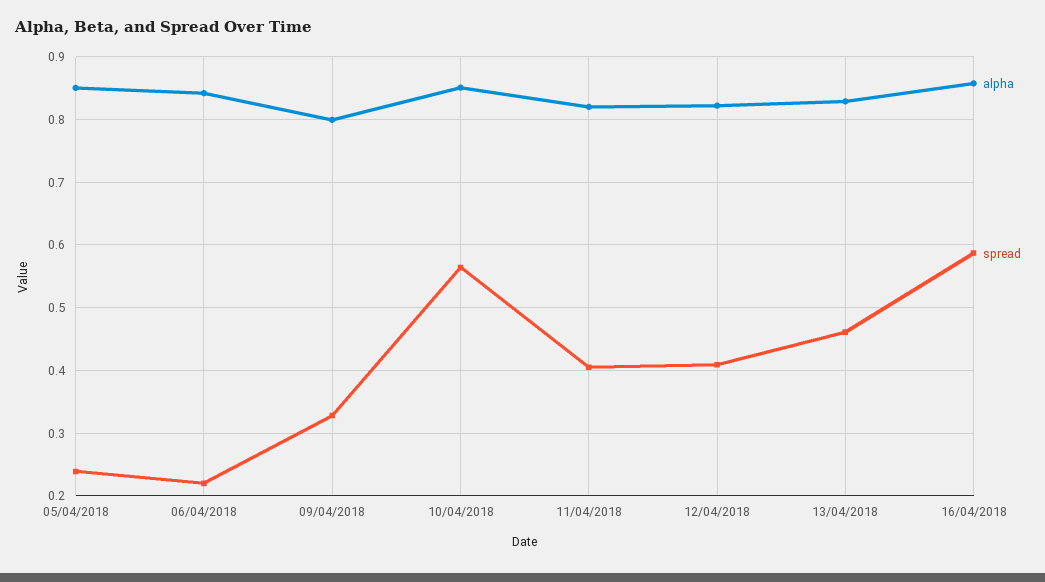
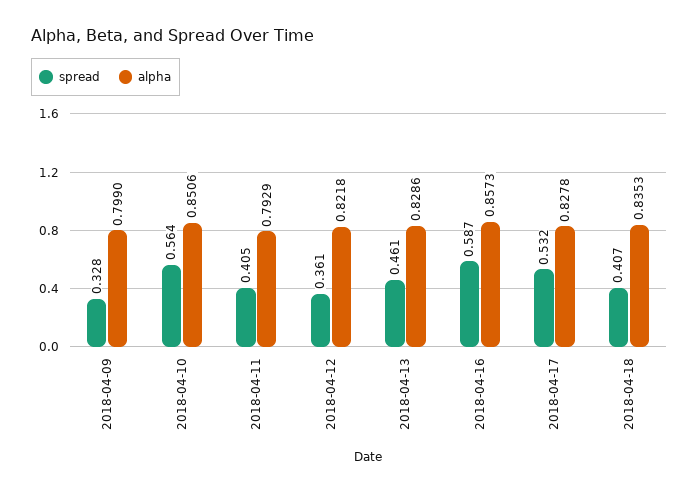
alpha, 05/04/2018: 0.85 -> none
spread, 05/04/2018: 0.24 -> none
alpha, 06/04/2018: 0.84 -> none
spread, 06/04/2018: 0.22 -> none
alpha, 11/04/2018: 0.82 -> 0.7929
spread, 12/04/2018: 0.41 -> 0.361
spread, 2018-04-17: none -> 0.532
alpha, 2018-04-17: none -> 0.8278
spread, 2018-04-18: none -> 0.407
alpha, 2018-04-18: none -> 0.8353

